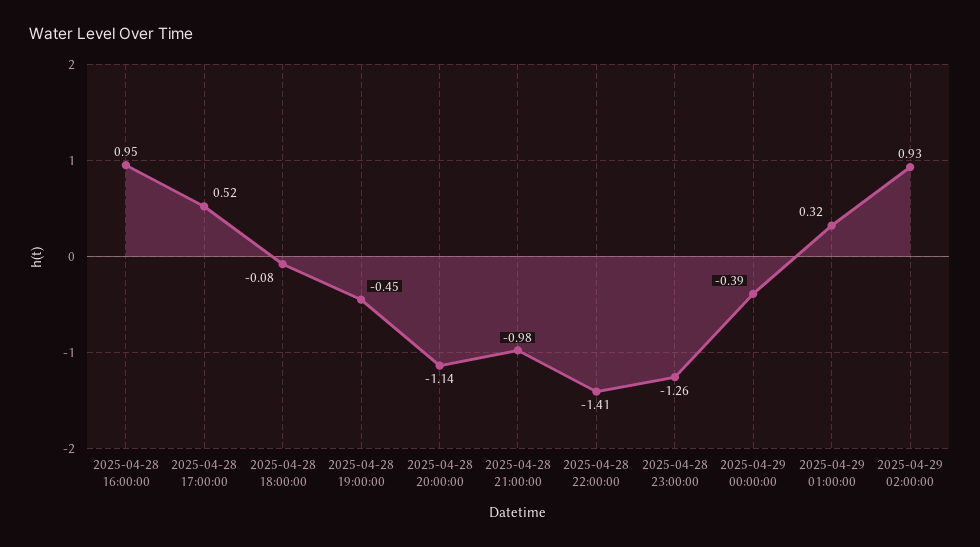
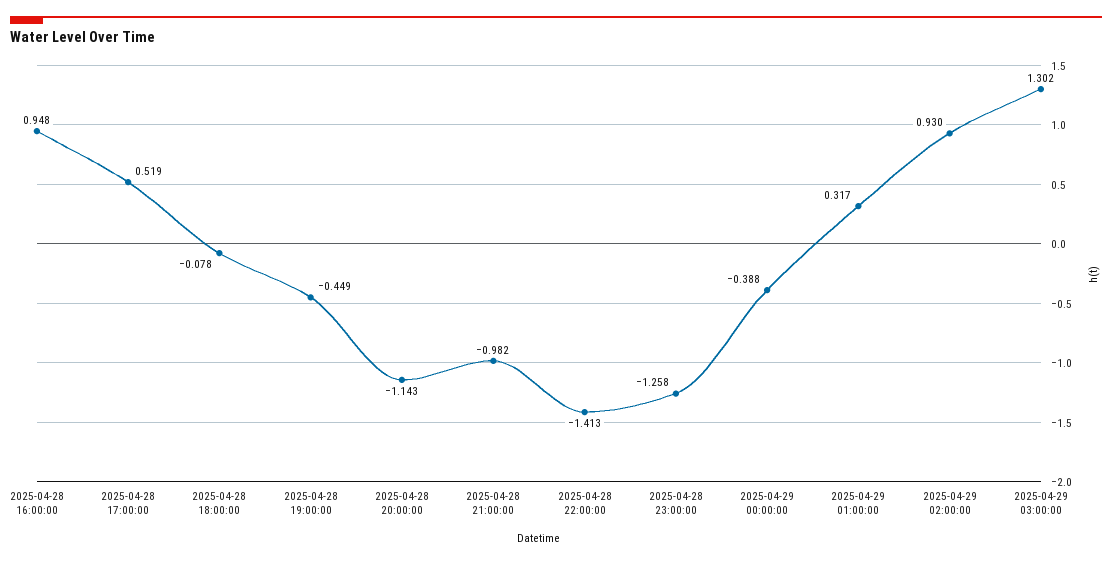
2025-04-29 03:00:00: none -> 1.302

